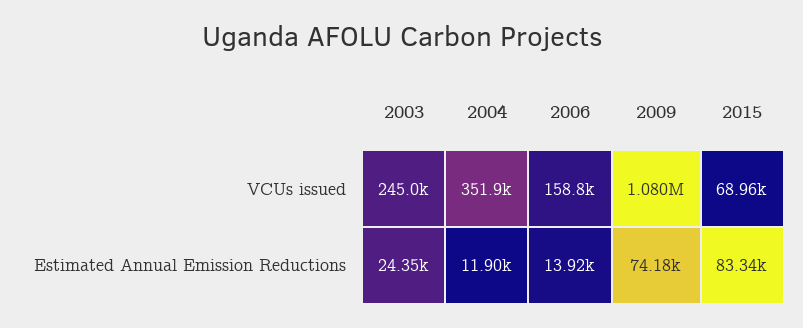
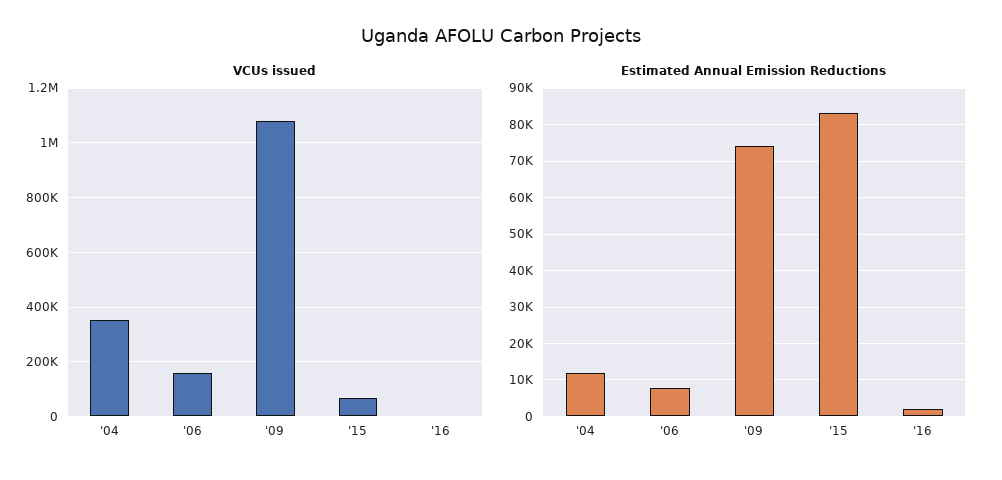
VCUs issued, 2003: 245000 -> none
Estimated Annual Emission Reductions, 2003: 24350 -> none
Estimated Annual Emission Reductions, 2006: 13920 -> 8000
VCUs issued, '16: none -> 0
Estimated Annual Emission Reductions, '16: none -> 2000

